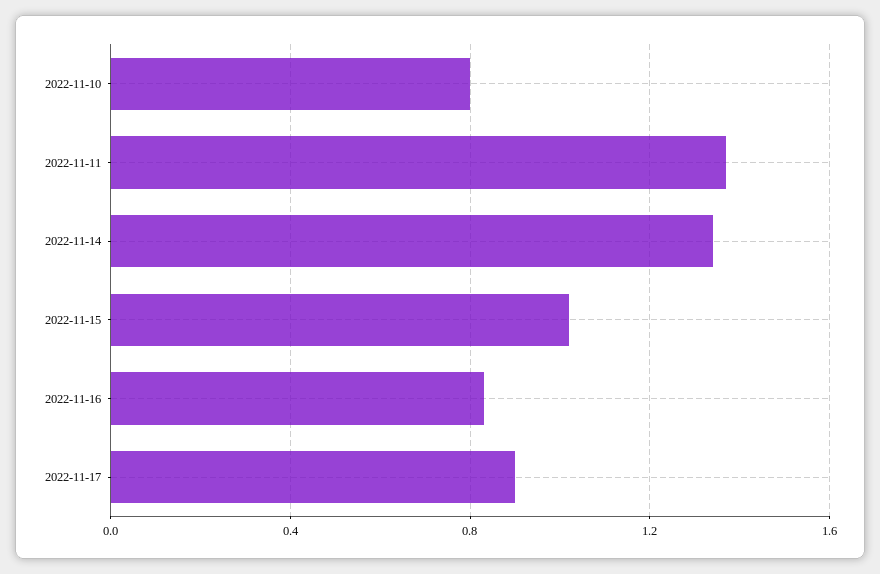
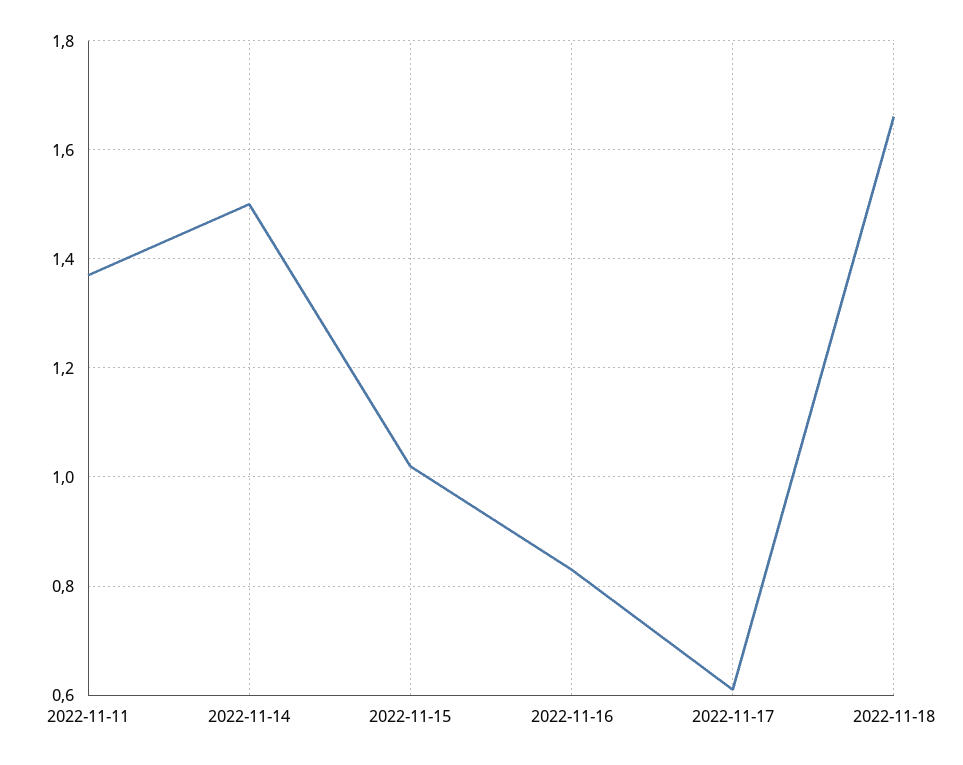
2022-11-10: 0.8 -> none
2022-11-14: 1.35 -> 1.5
2022-11-17: 0.9 -> 0.6
2022-11-18: none -> 1.65

